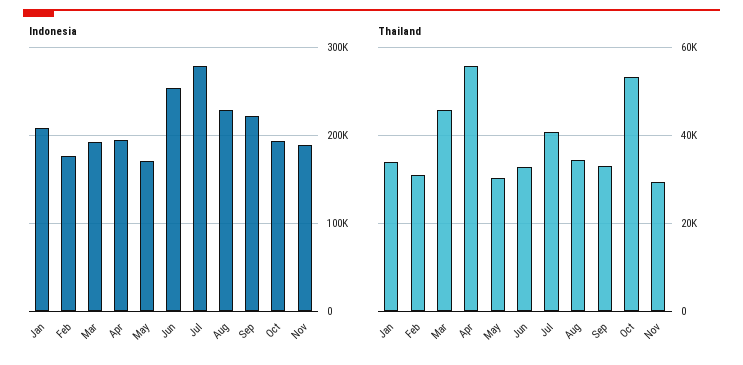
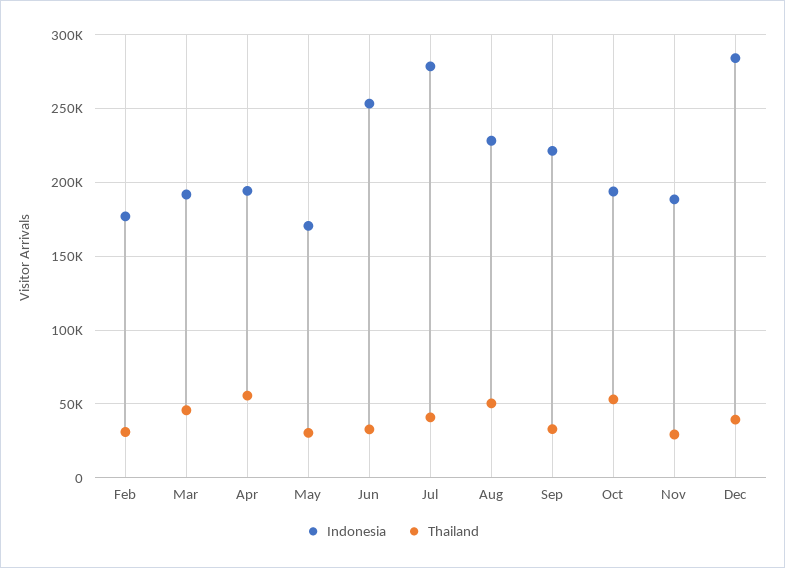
Indonesia, Jan: 210000 -> none
Thailand, Jan: 34000 -> none
Thailand, Aug: 34000 -> 50000
Indonesia, Dec: none -> 285000
Thailand, Dec: none -> 40000

